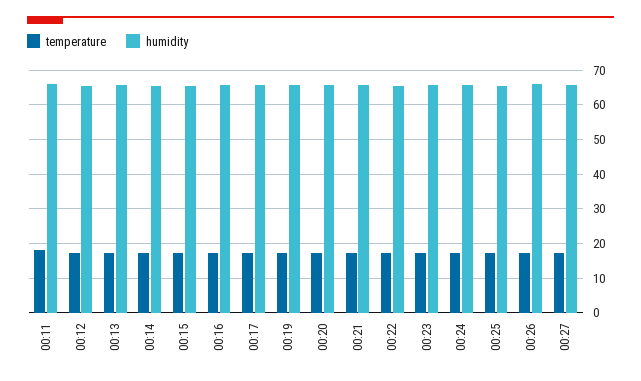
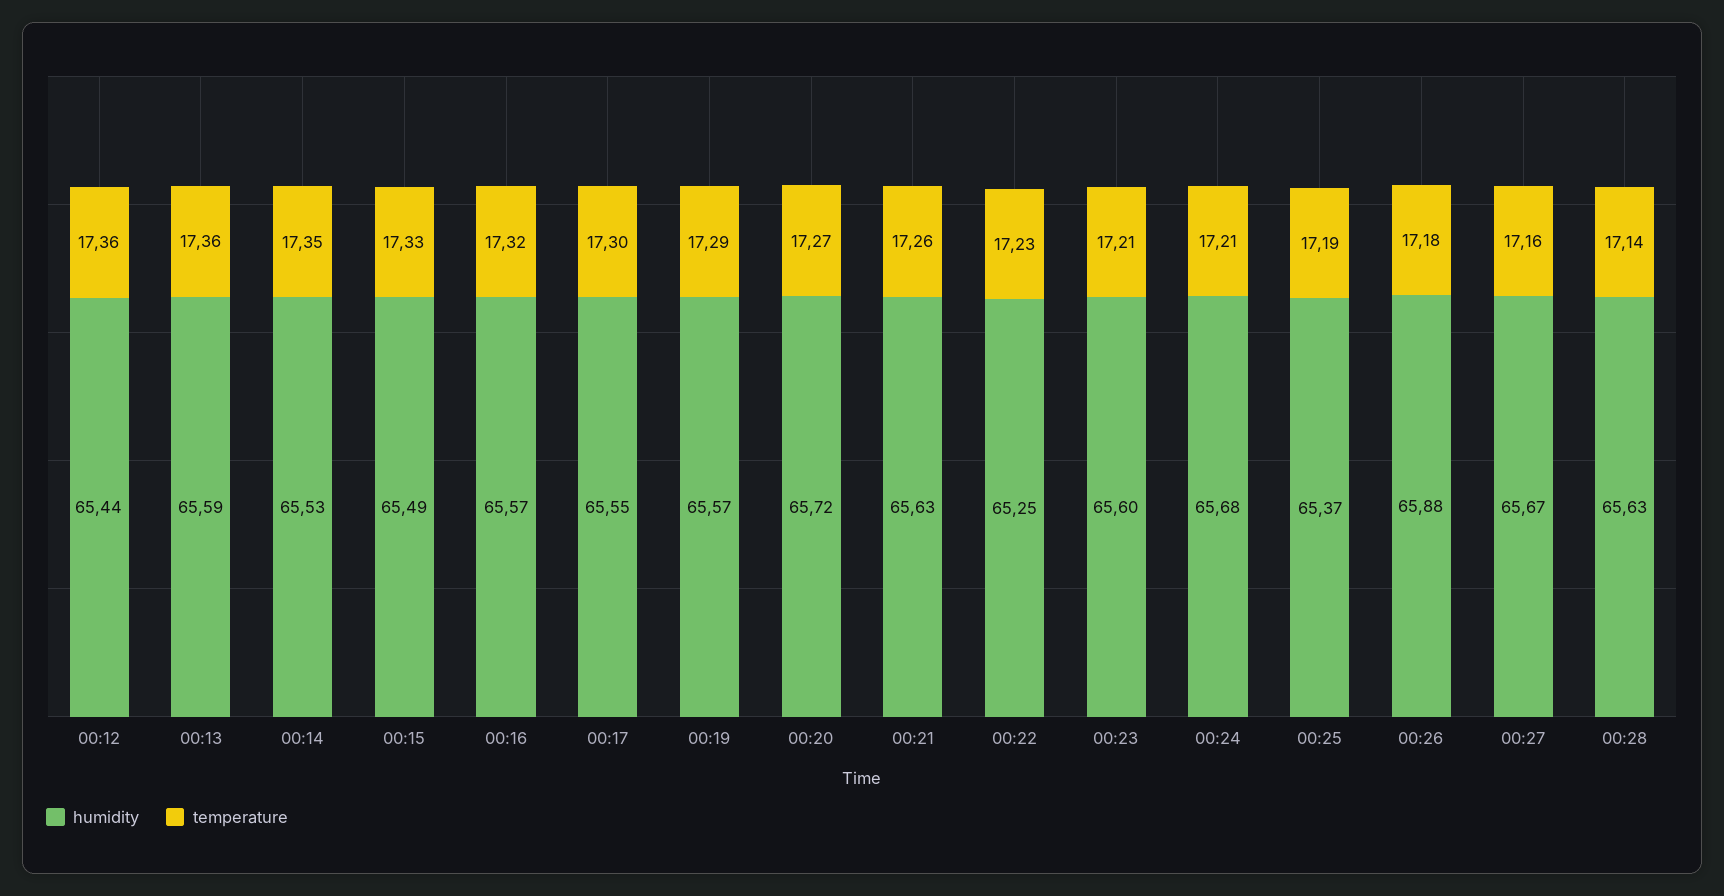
temperature, 00:11: 18 -> none
humidity, 00:11: 66 -> none
humidity, 00:28: none -> 65.63
temperature, 00:28: none -> 17.14

